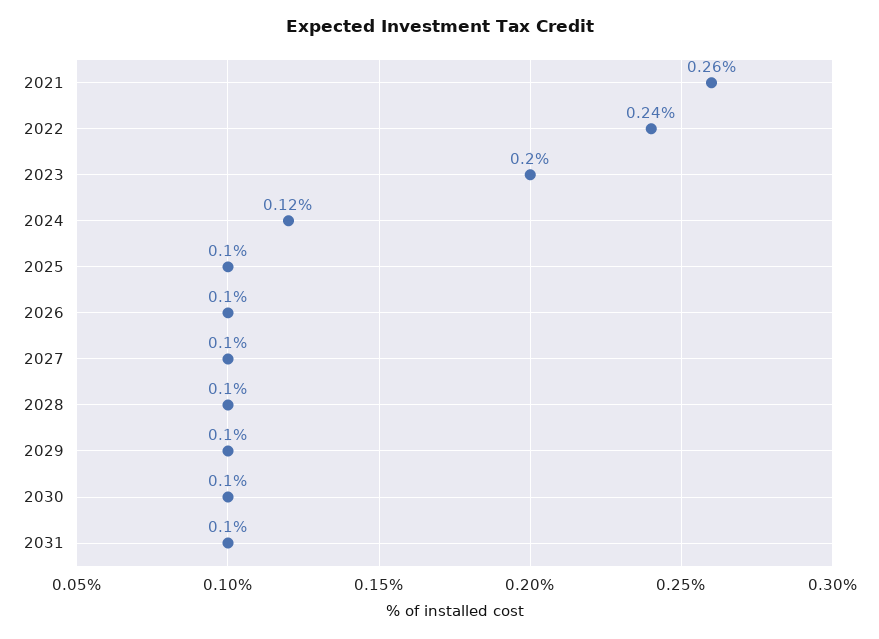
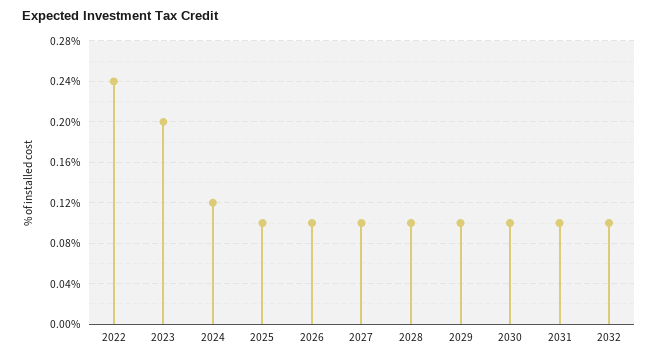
2021: 0.26 -> none
2032: none -> 0.1

